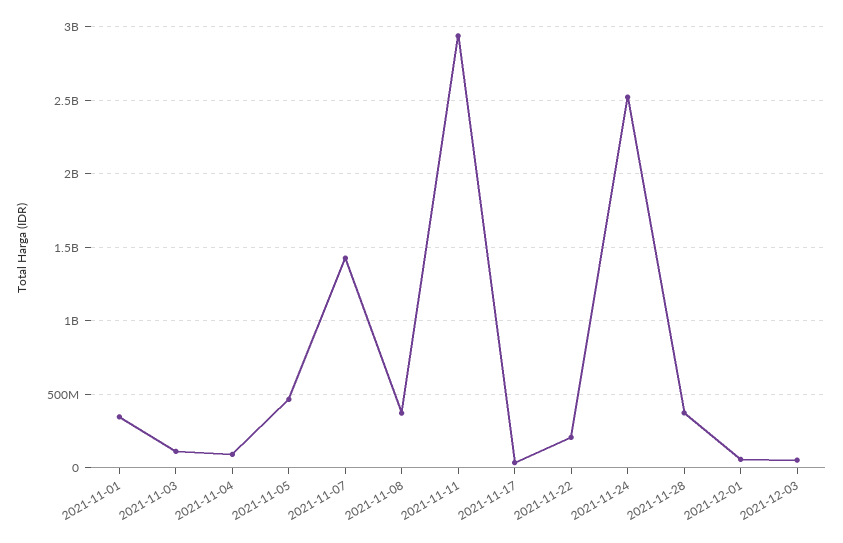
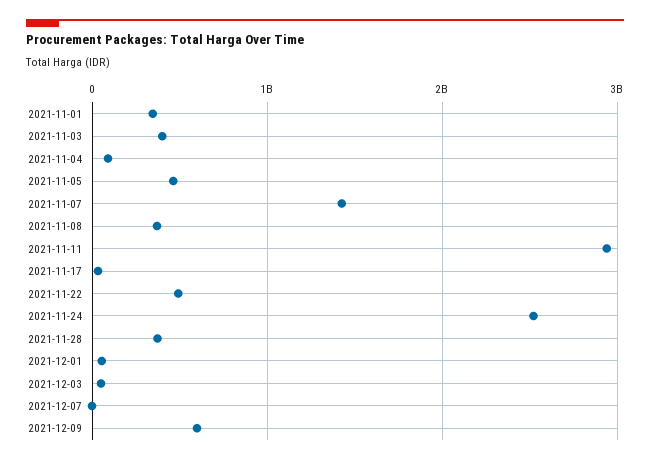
2021-11-03: 100000000 -> 400000000
2021-11-22: 200000000 -> 500000000
2021-12-07: none -> 0
2021-12-09: none -> 600000000

